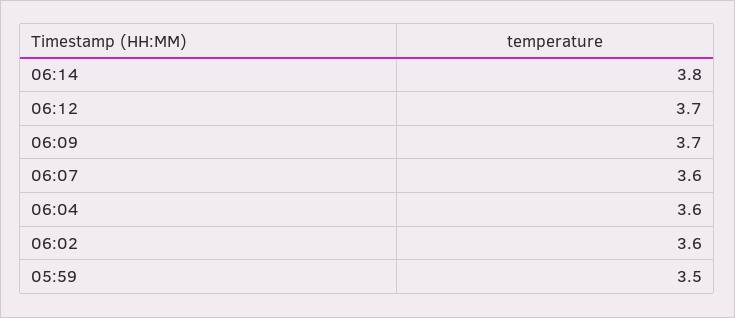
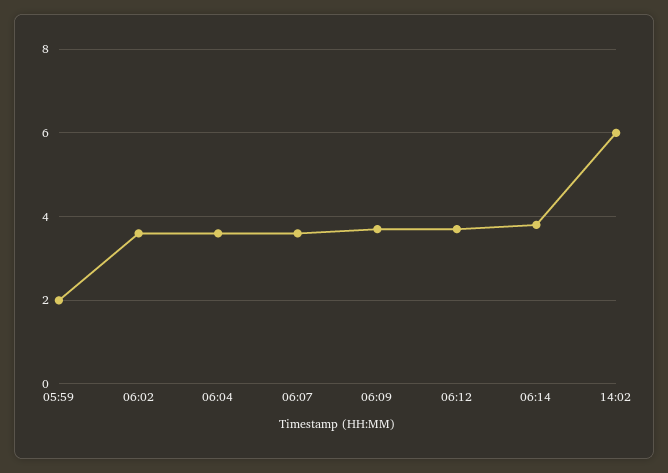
05:59: 3.5 -> 2
14:02: none -> 6

